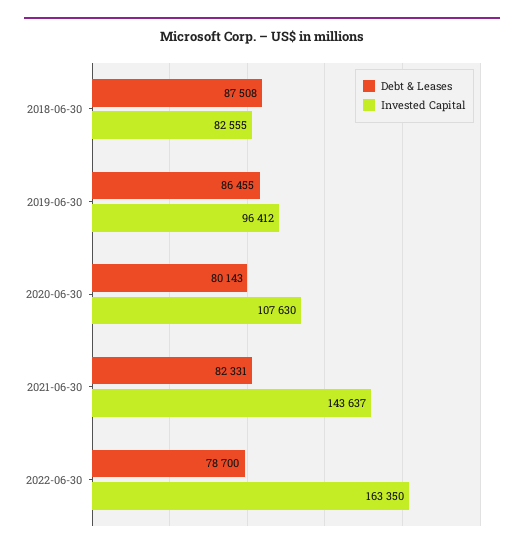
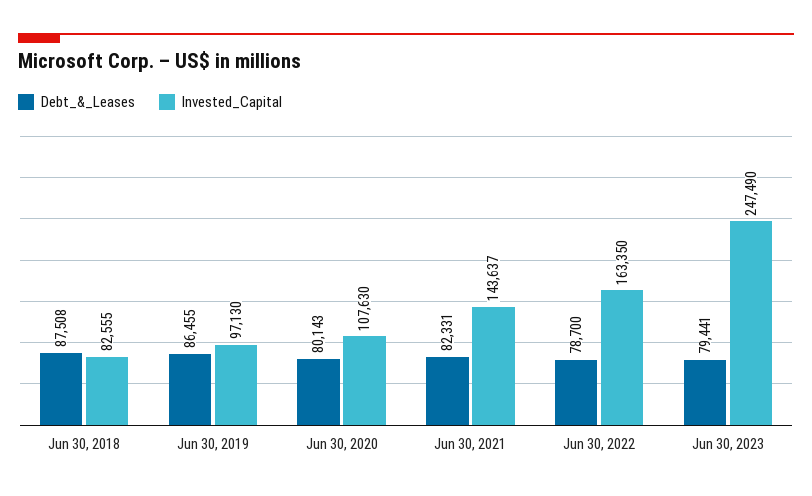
Invested Capital, 2019-06-30: 96412 -> 97130
Debt & Leases, Jun 30, 2023: none -> 79441
Invested Capital, Jun 30, 2023: none -> 247490

